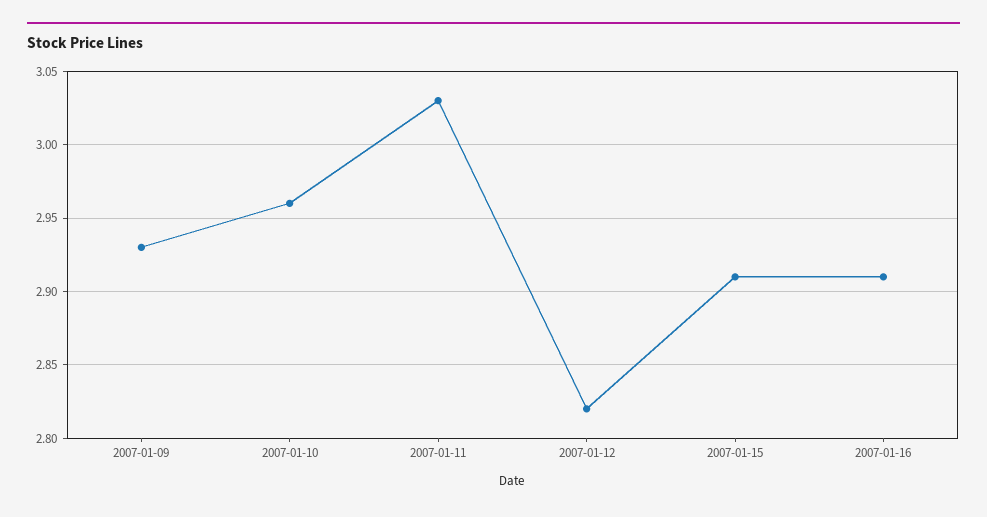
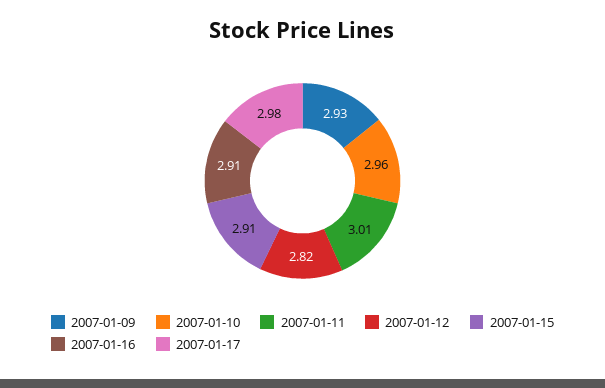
2007-01-11: 3.03 -> 3.01
2007-01-17: none -> 2.98

